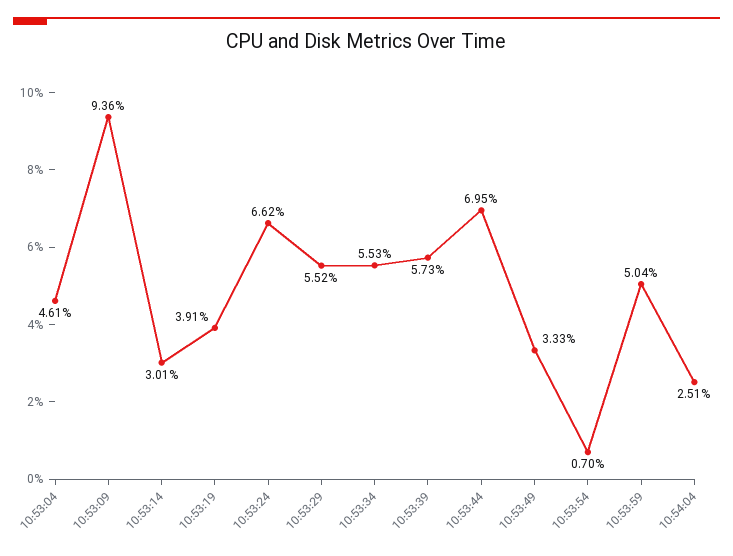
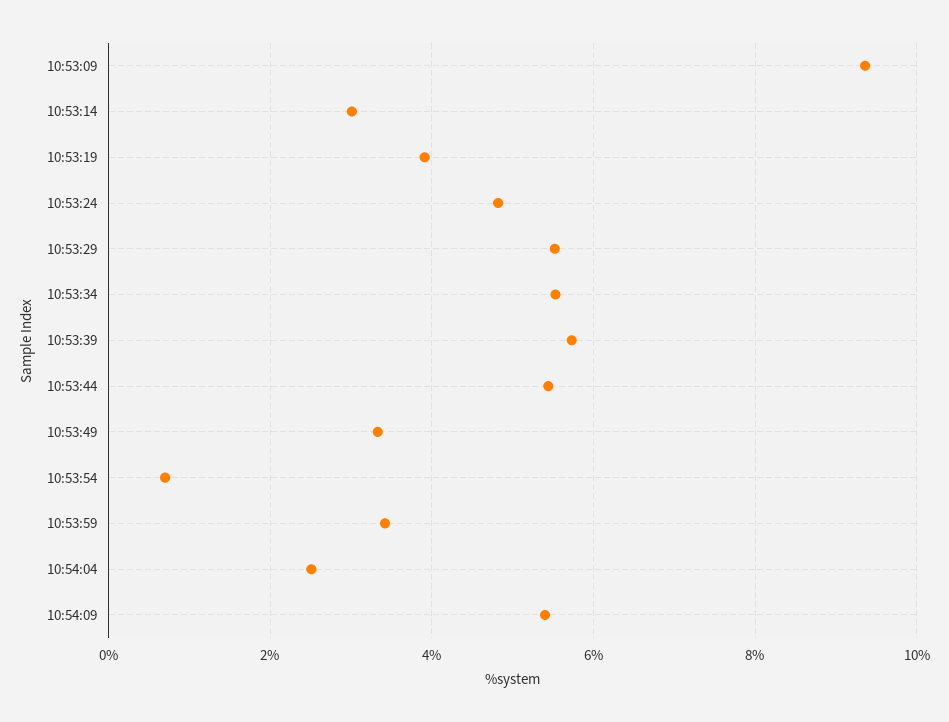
10:53:04: 4.61 -> none
10:53:24: 6.62 -> 4.8
10:53:44: 6.95 -> 5.4
10:53:59: 5.04 -> 3.4
10:54:09: none -> 5.4

